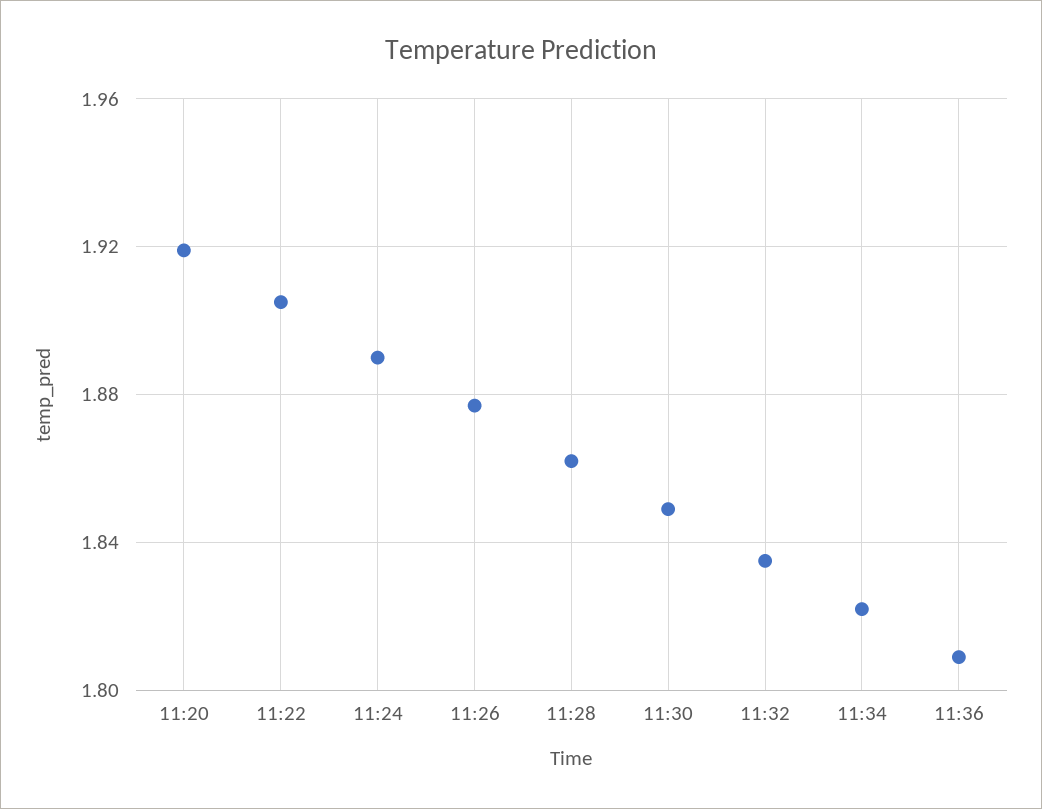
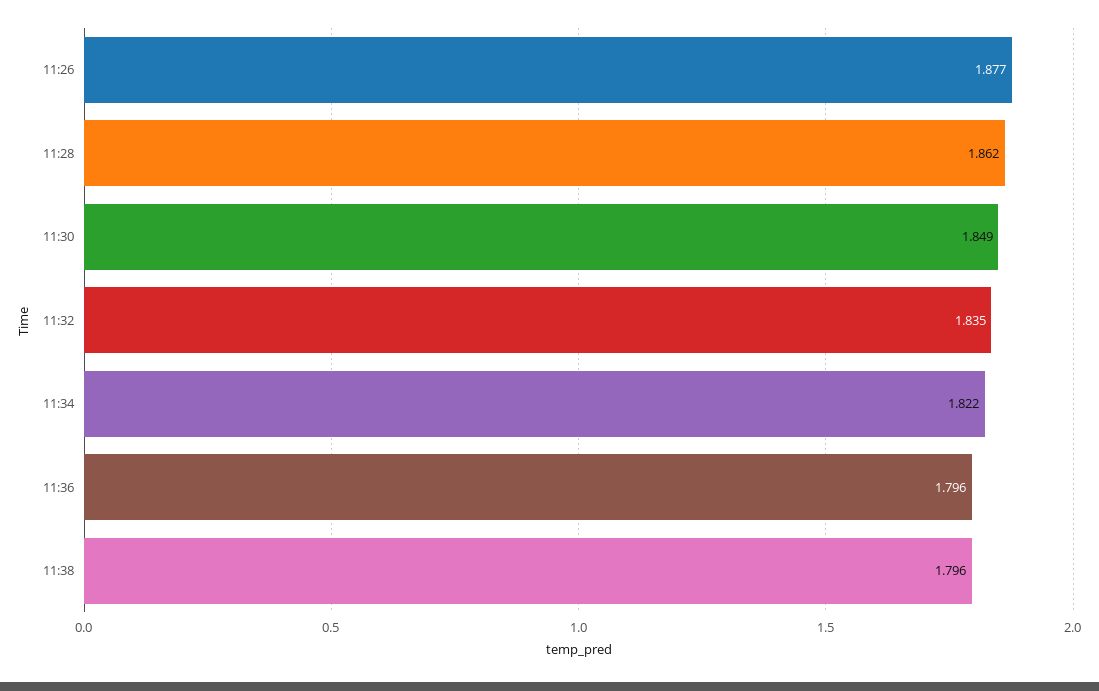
11:20: 1.92 -> none
11:22: 1.905 -> none
11:24: 1.89 -> none
11:36: 1.81 -> 1.796
11:38: none -> 1.796

